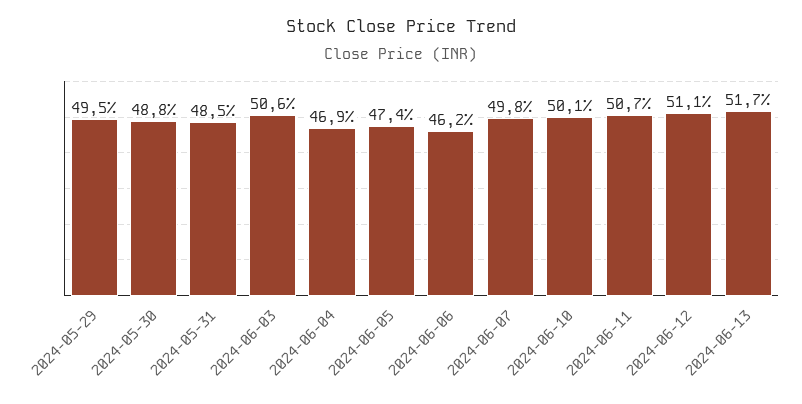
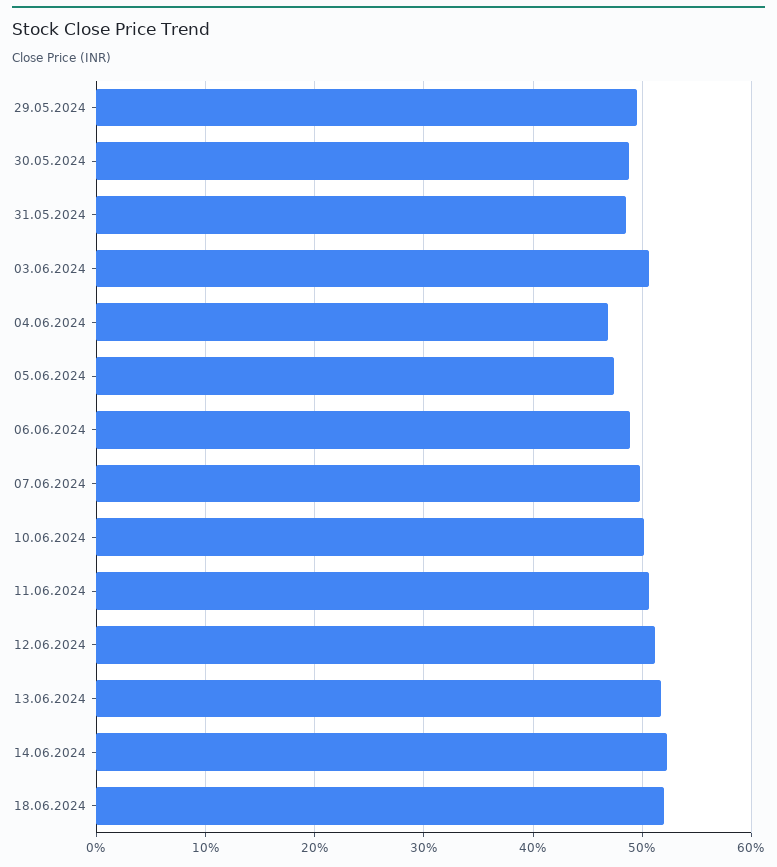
2024-06-06: 46.2 -> 49
14.06.2024: none -> 52
18.06.2024: none -> 52

